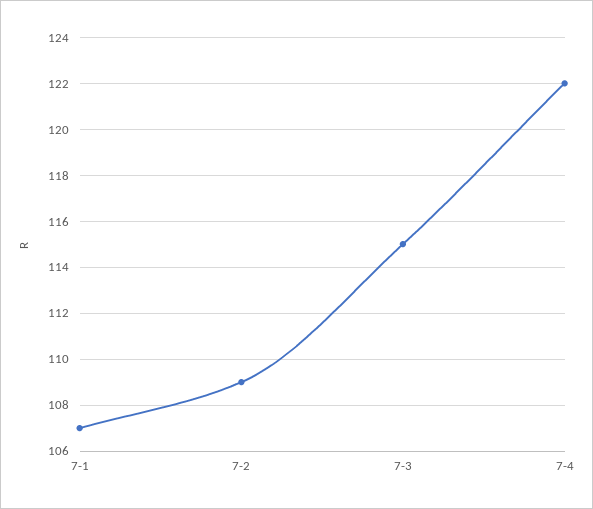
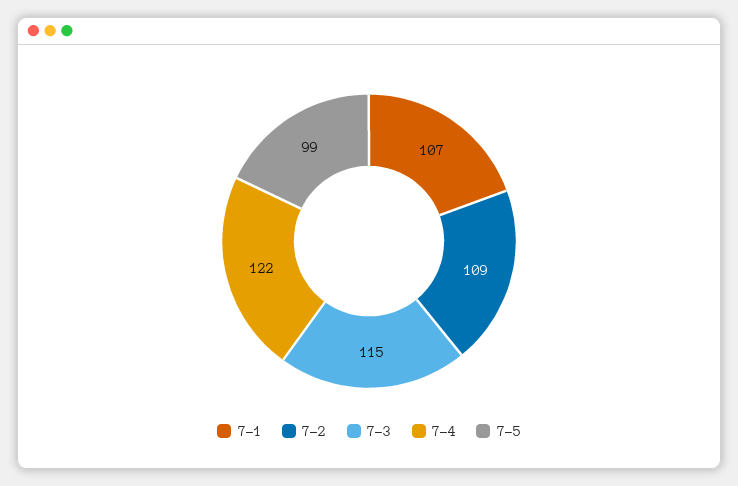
7-5: none -> 99

